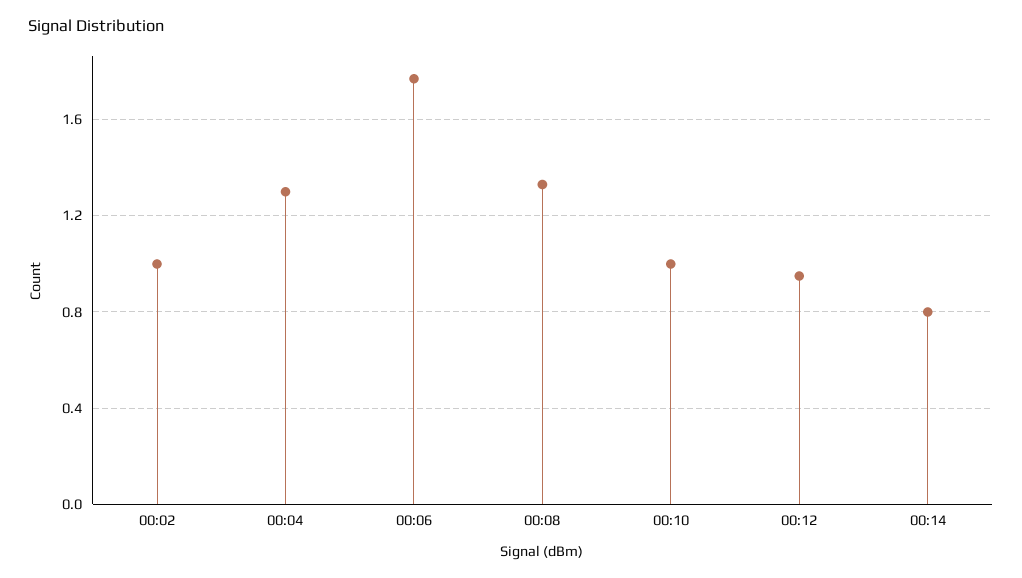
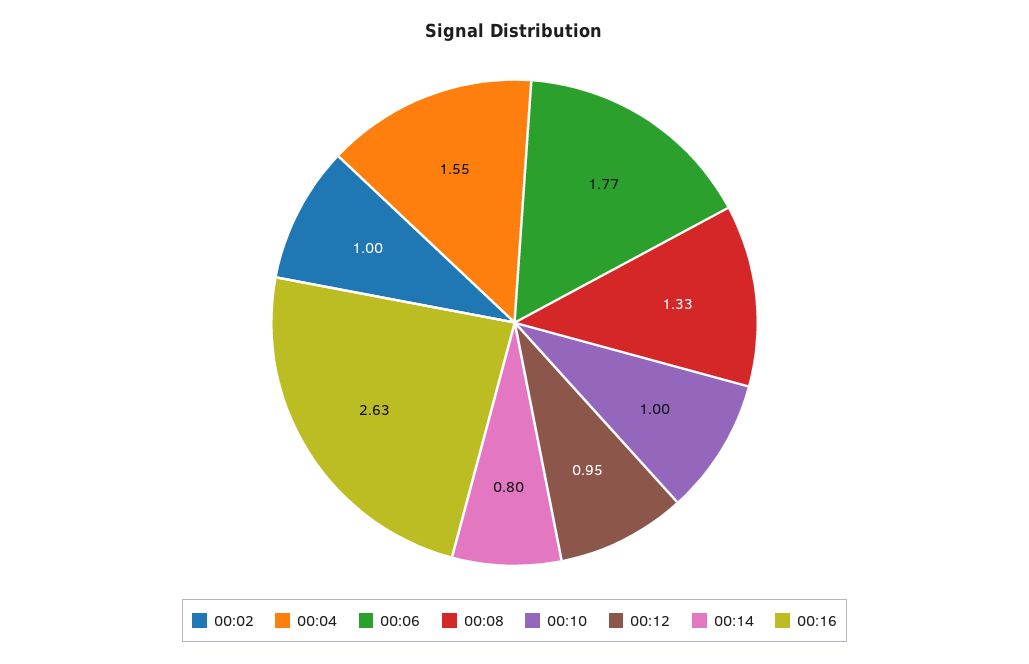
00:04: 1.3 -> 1.55
00:16: none -> 2.63

